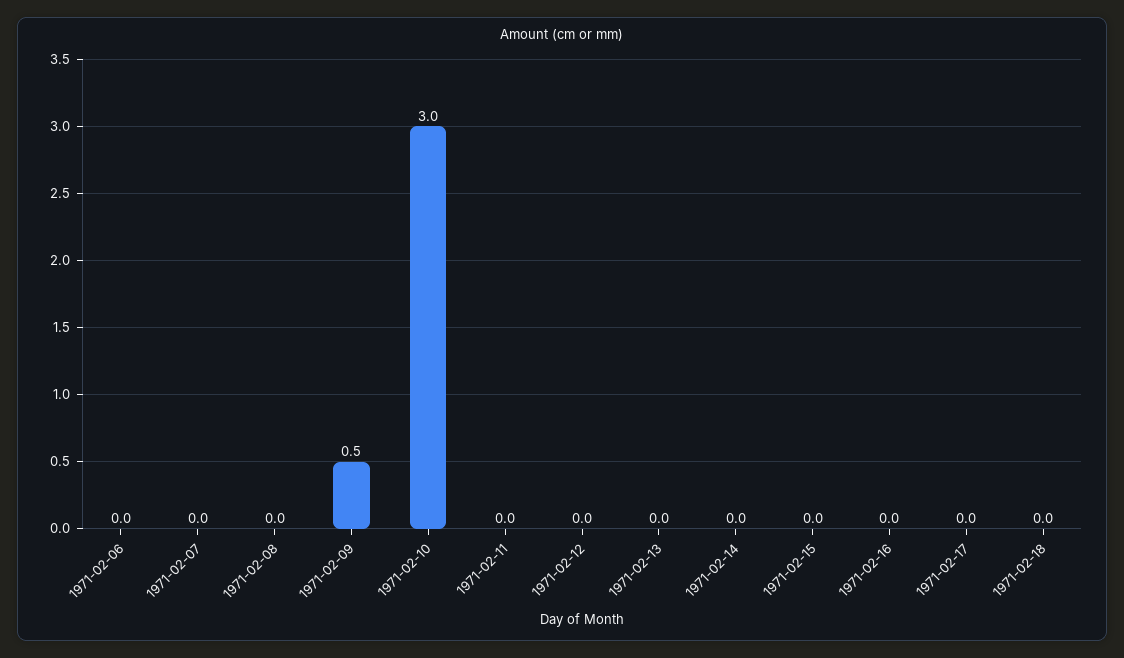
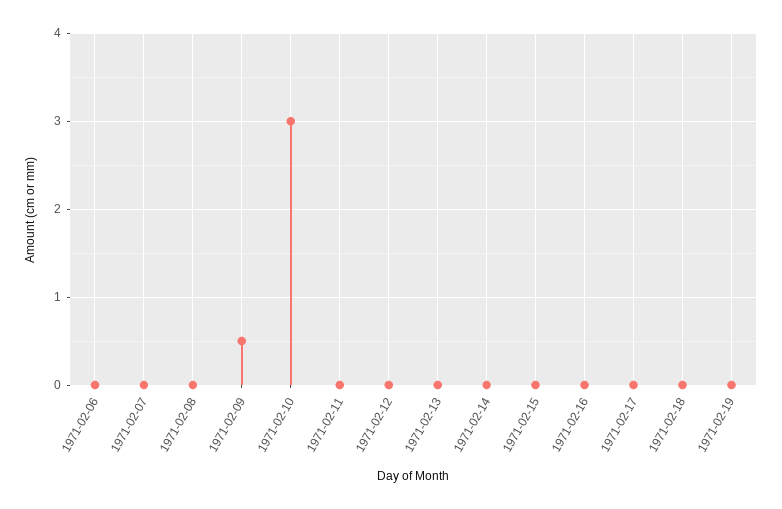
1971-02-19: none -> 0

